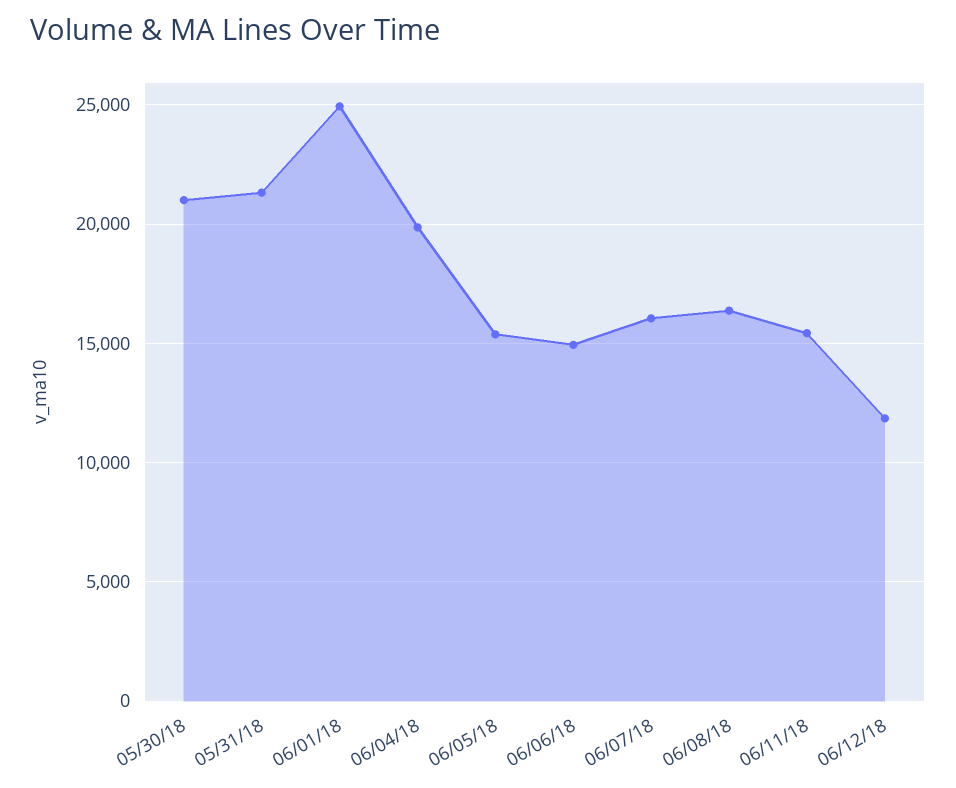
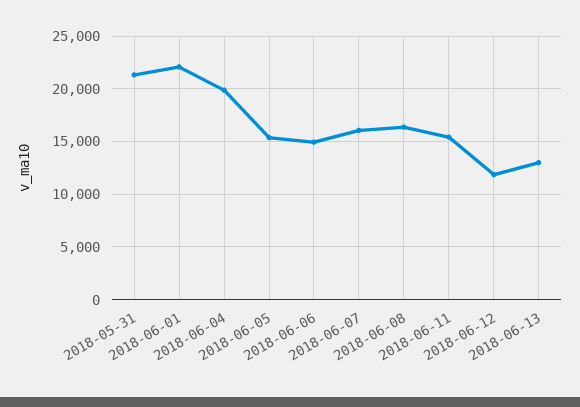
05/30/18: 21000 -> none
06/01/18: 25000 -> 22000
2018-06-13: none -> 13000

